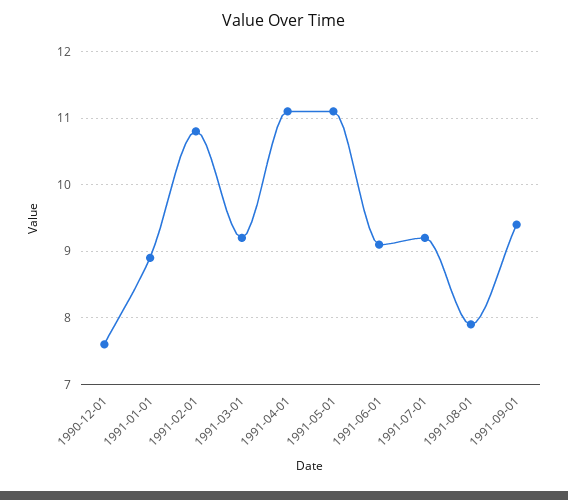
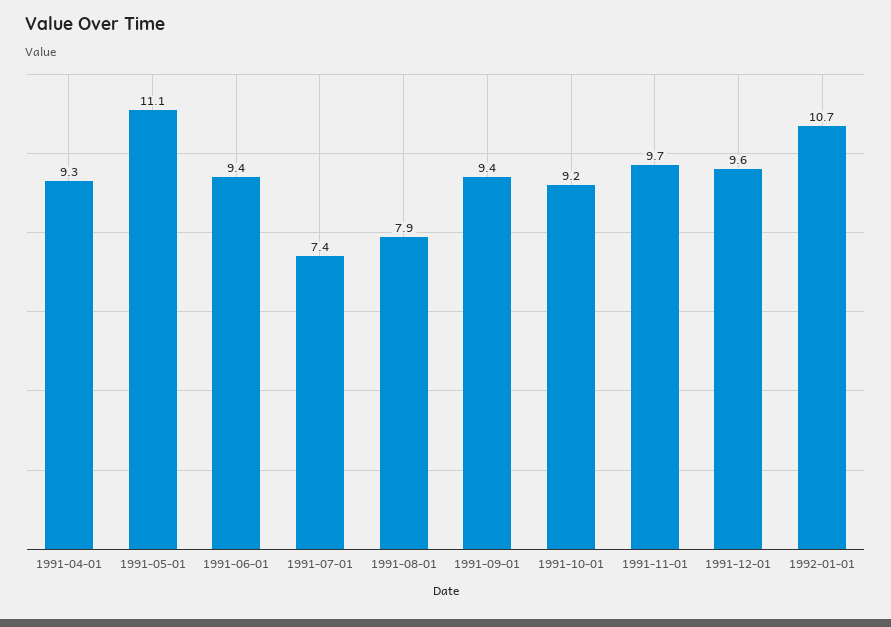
1990-12-01: 7.6 -> none
1991-01-01: 8.9 -> none
1991-02-01: 10.8 -> none
1991-03-01: 9.2 -> none
1991-04-01: 11.1 -> 9.3
1991-06-01: 9.1 -> 9.4
1991-07-01: 9.2 -> 7.4
1991-10-01: none -> 9.2
1991-11-01: none -> 9.7
1991-12-01: none -> 9.6
1992-01-01: none -> 10.7

